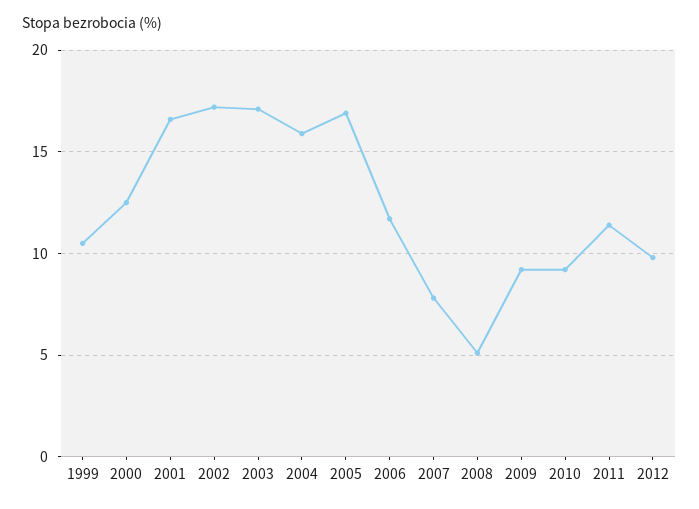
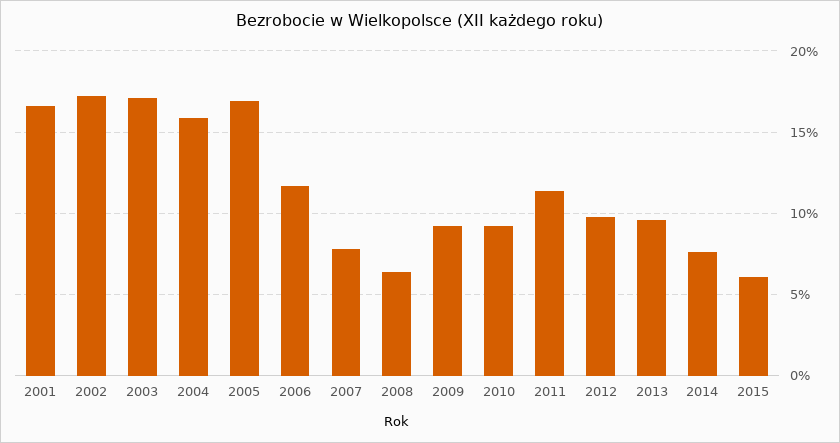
1999: 10.5 -> none
2000: 12.5 -> none
2008: 5 -> 6.5
2013: none -> 9.5
2014: none -> 7.5
2015: none -> 6

